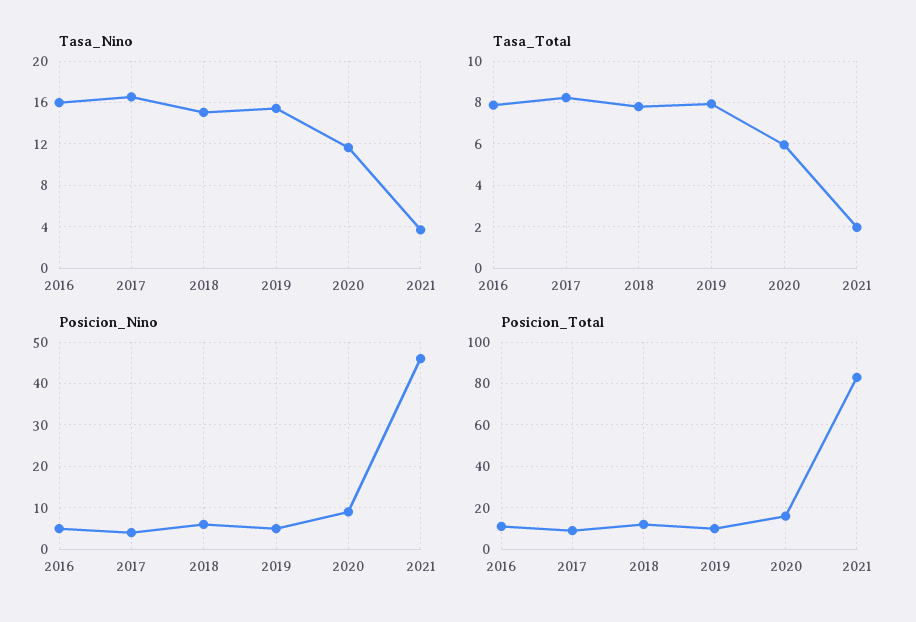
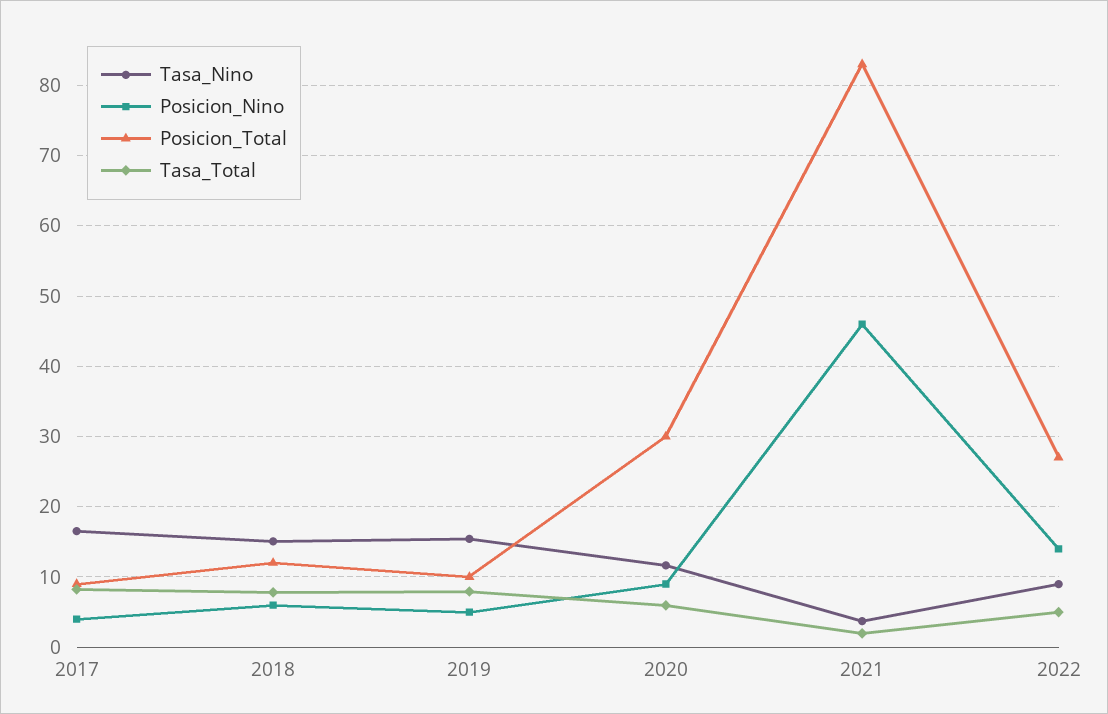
Tasa_Nino, 2016: 16 -> none
Tasa_Total, 2016: 8 -> none
Posicion_Nino, 2016: 5 -> none
Posicion_Total, 2016: 10 -> none
Posicion_Total, 2020: 15 -> 30
Tasa_Nino, 2022: none -> 9
Posicion_Nino, 2022: none -> 14
Posicion_Total, 2022: none -> 27
Tasa_Total, 2022: none -> 5

